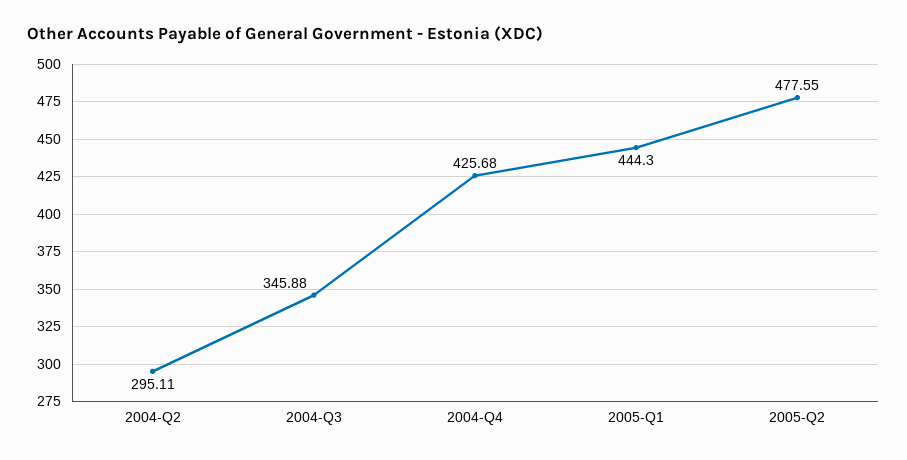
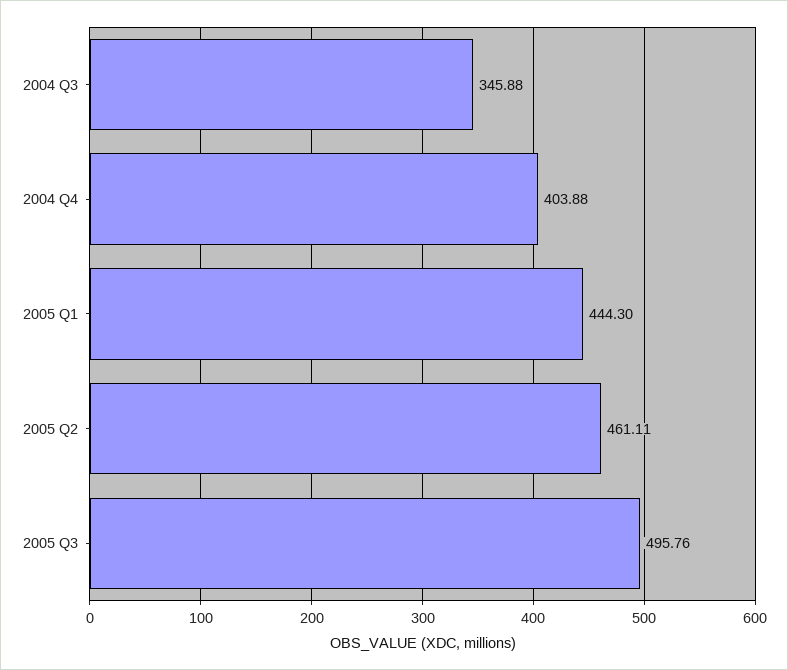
2004-Q2: 295.11 -> none
2004-Q4: 425.68 -> 403.88
2005-Q2: 477.55 -> 461.11
2005 Q3: none -> 495.76

